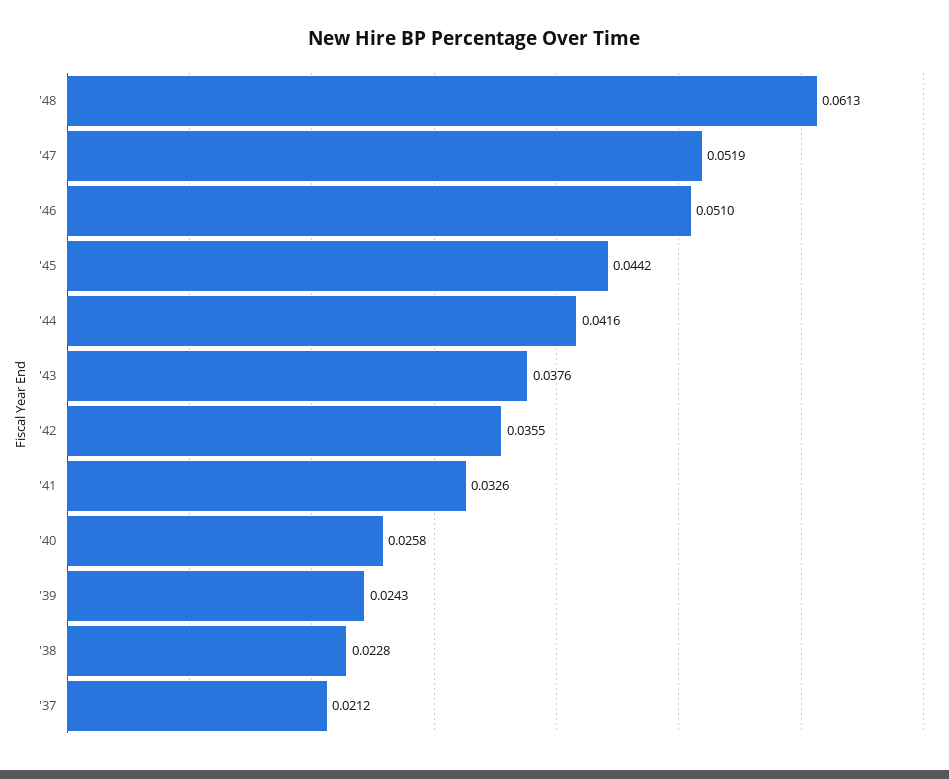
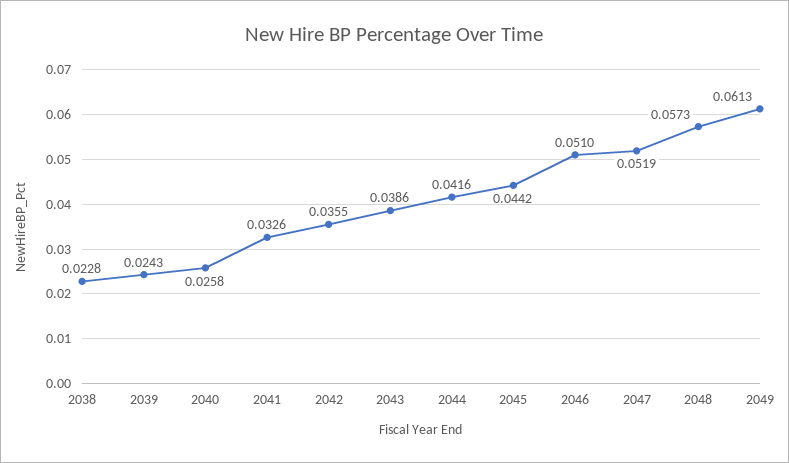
'48: 0.0613 -> 0.0573
'43: 0.0376 -> 0.0386
'37: 0.0212 -> none
2049: none -> 0.0613

